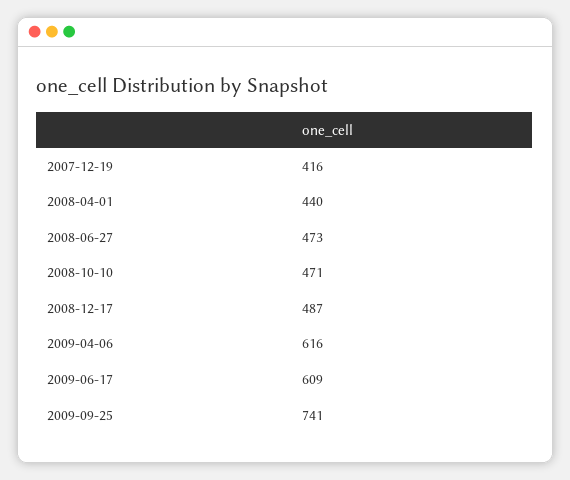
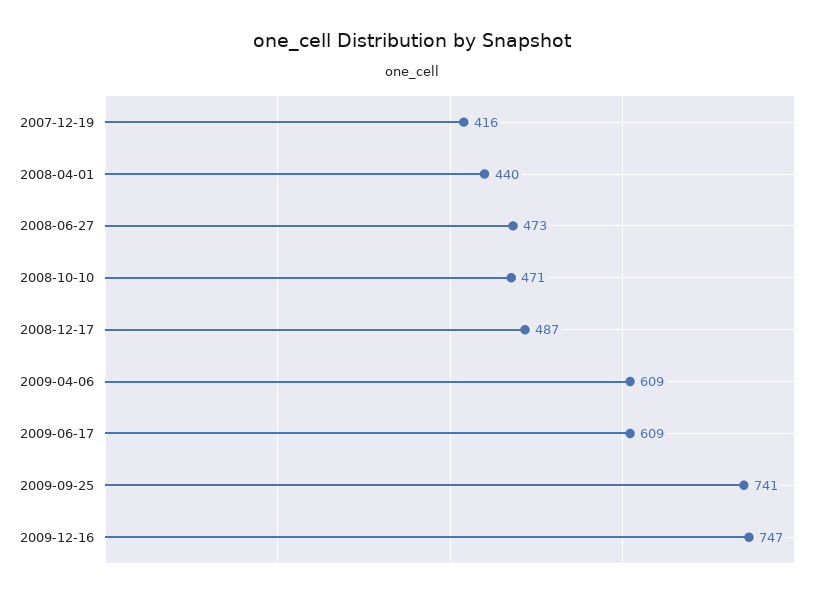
2009-04-06: 616 -> 609
2009-12-16: none -> 747

